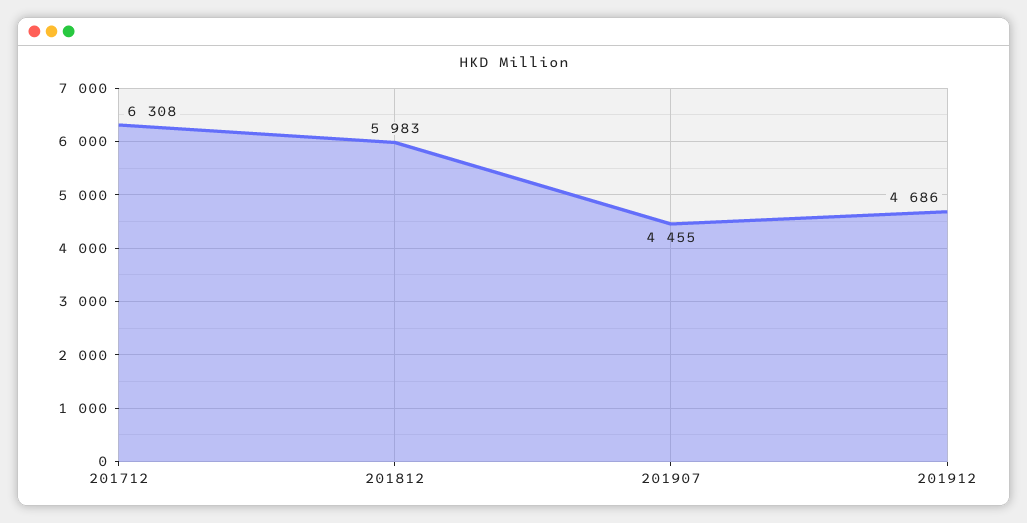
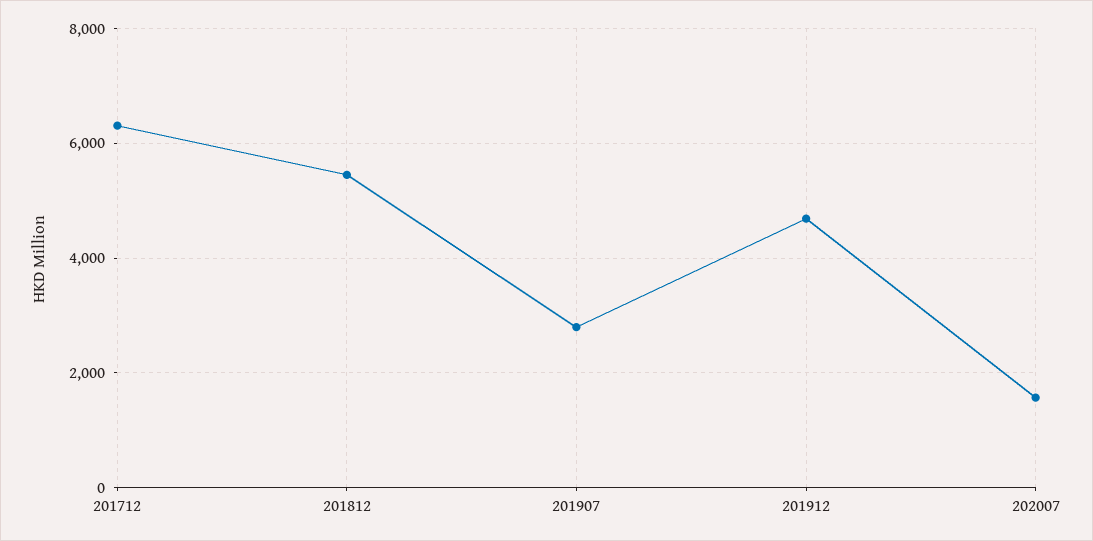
201812: 5983 -> 5400
201907: 4455 -> 2800
202007: none -> 1600

